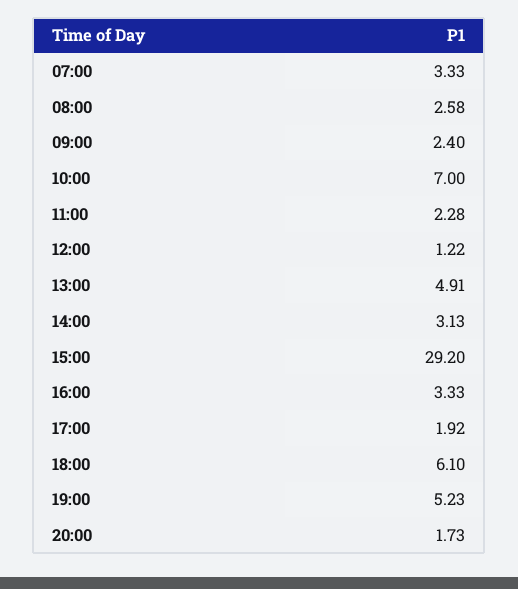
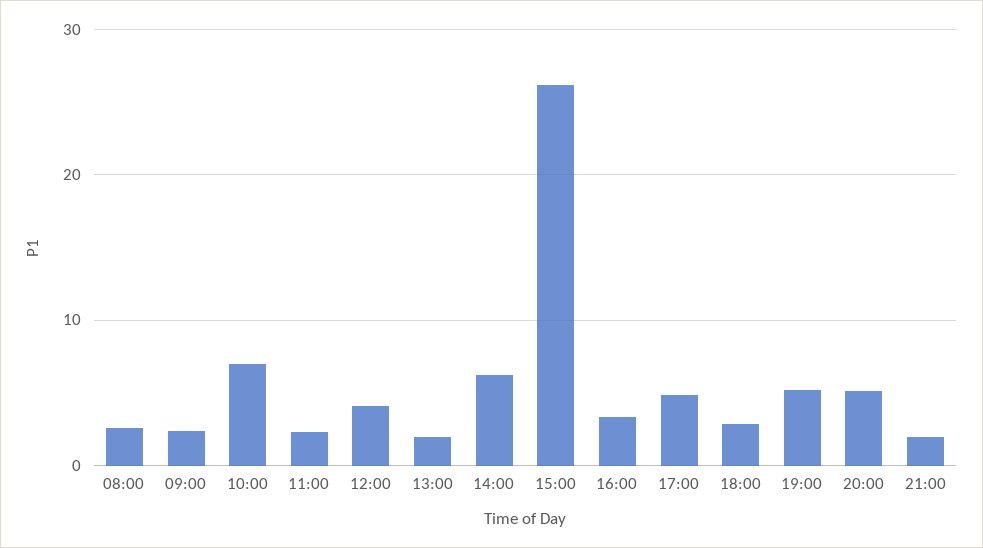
07:00: 3.33 -> none
12:00: 1.22 -> 4
13:00: 4.91 -> 2
14:00: 3.13 -> 6
15:00: 29.2 -> 26
17:00: 1.92 -> 5
18:00: 6.1 -> 3
20:00: 1.73 -> 5
21:00: none -> 2

